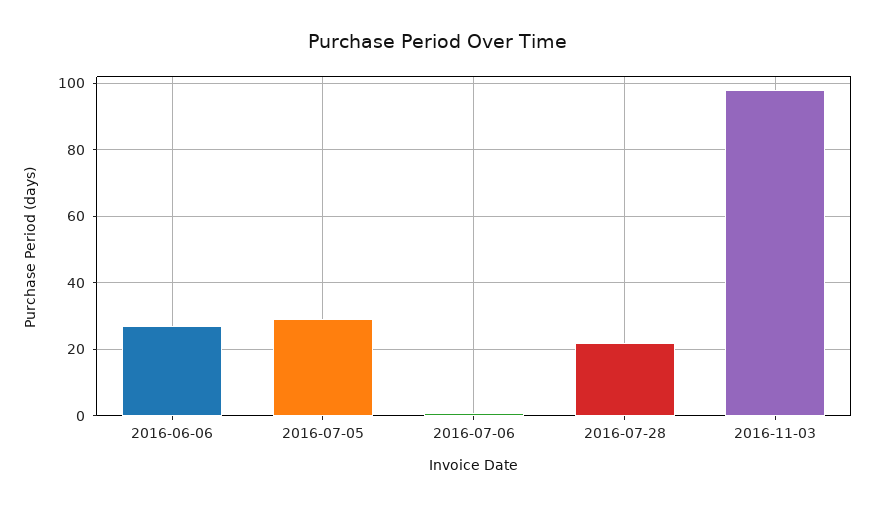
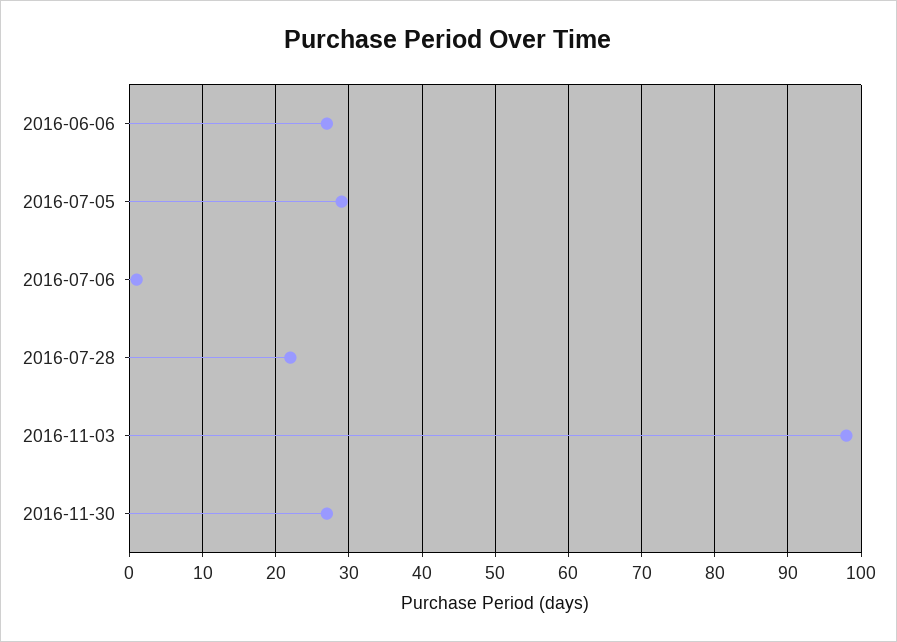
2016-11-30: none -> 27

